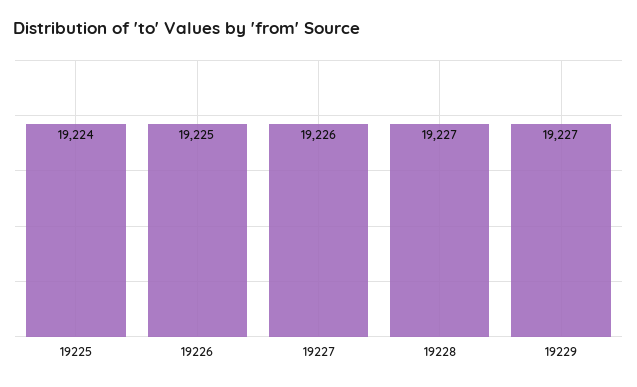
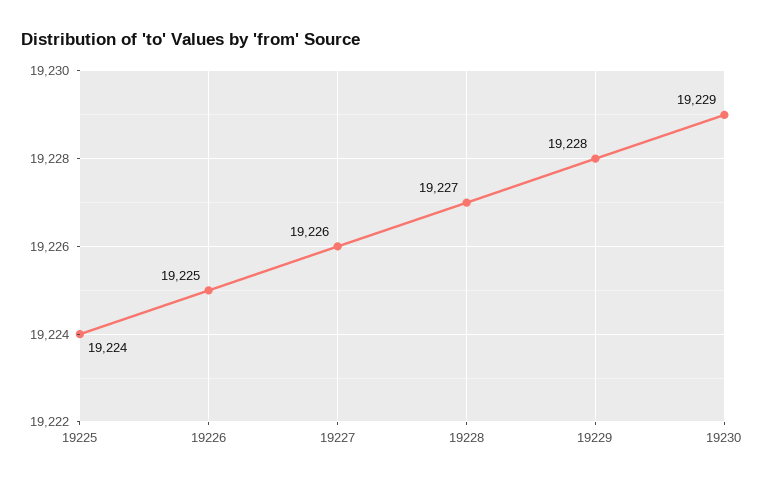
19229: 19227 -> 19228
19230: none -> 19229

